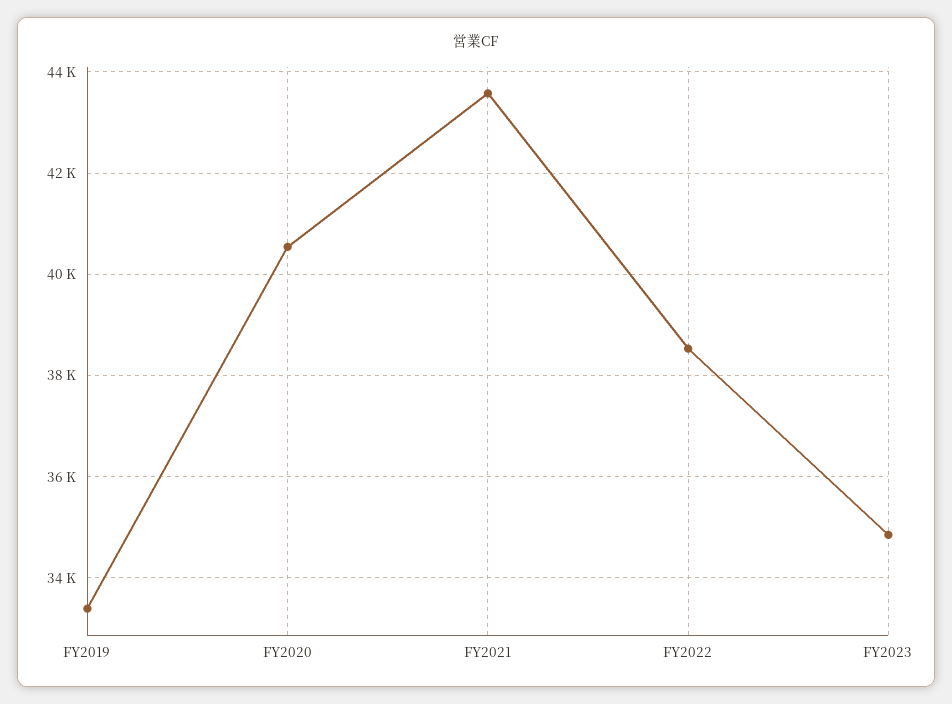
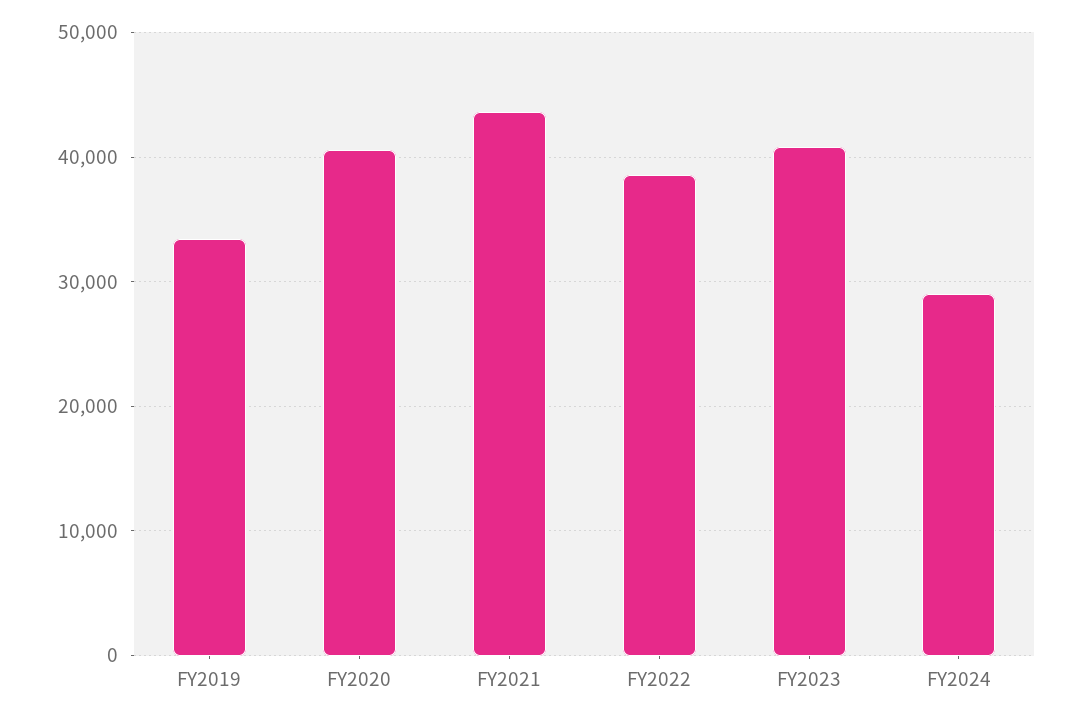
FY2023: 34800 -> 41000
FY2024: none -> 29000

